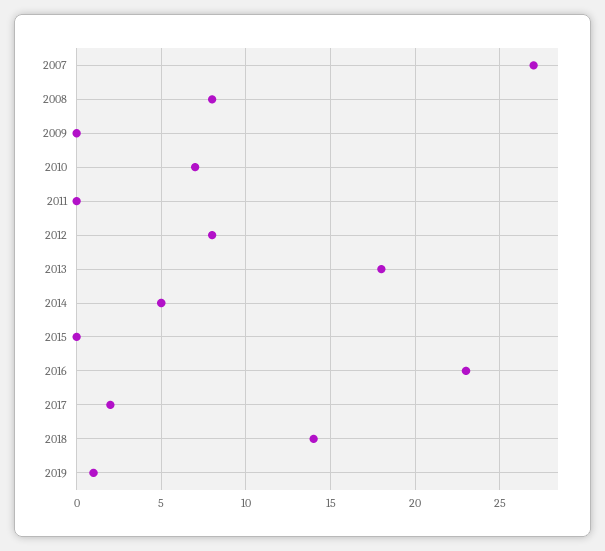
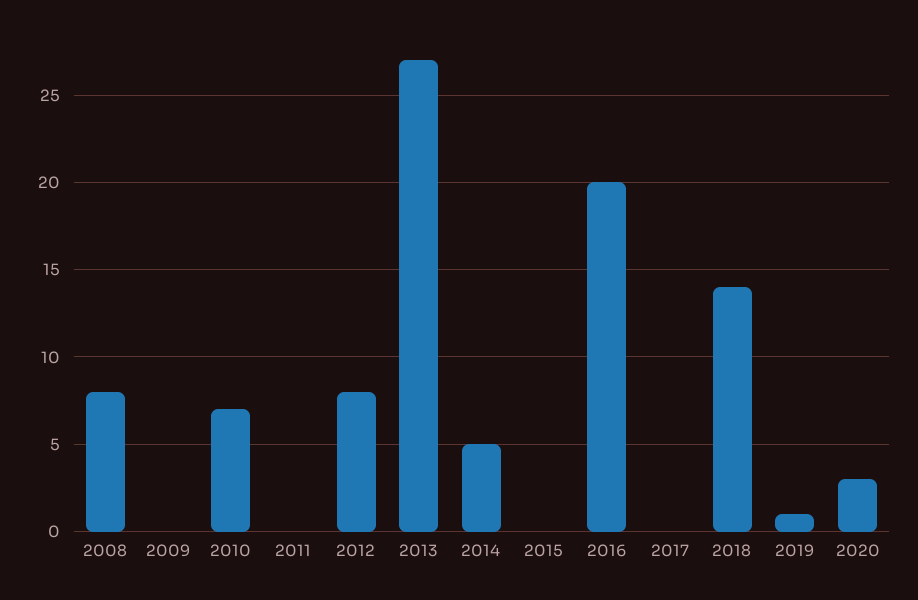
2007: 27 -> none
2013: 18 -> 27
2016: 23 -> 20
2017: 2 -> 0
2020: none -> 3

